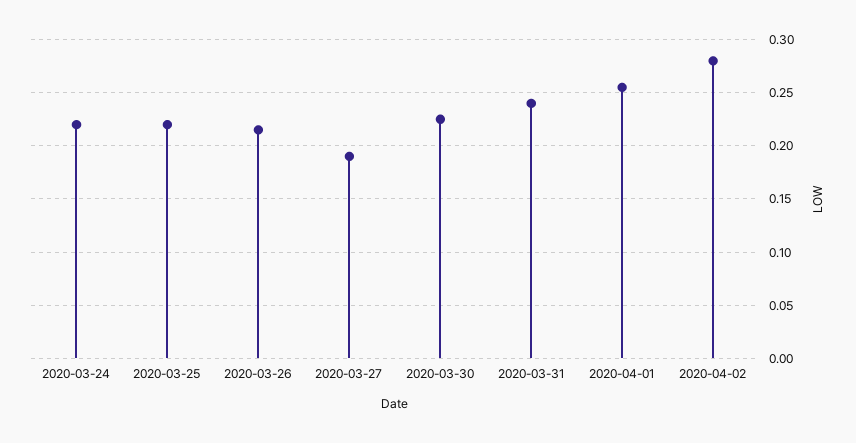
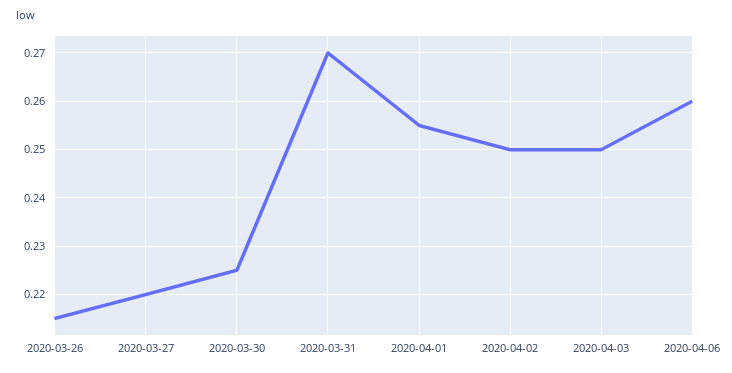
2020-03-24: 0.22 -> none
2020-03-25: 0.22 -> none
2020-03-27: 0.19 -> 0.22
2020-03-31: 0.24 -> 0.27
2020-04-02: 0.28 -> 0.25
2020-04-03: none -> 0.25
2020-04-06: none -> 0.26

